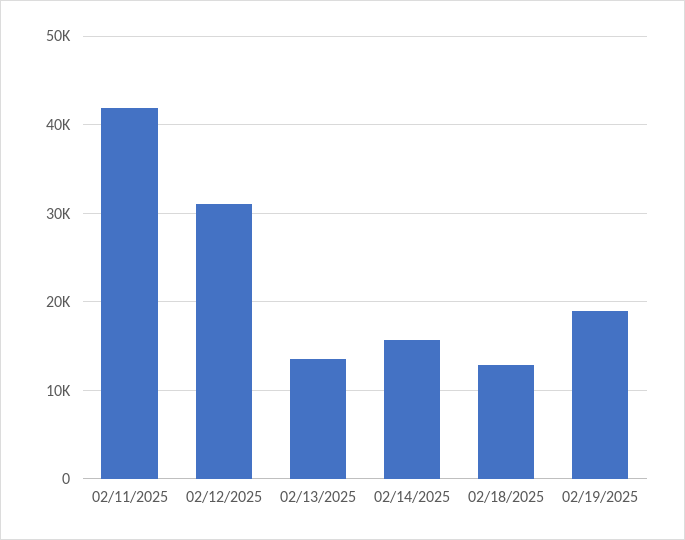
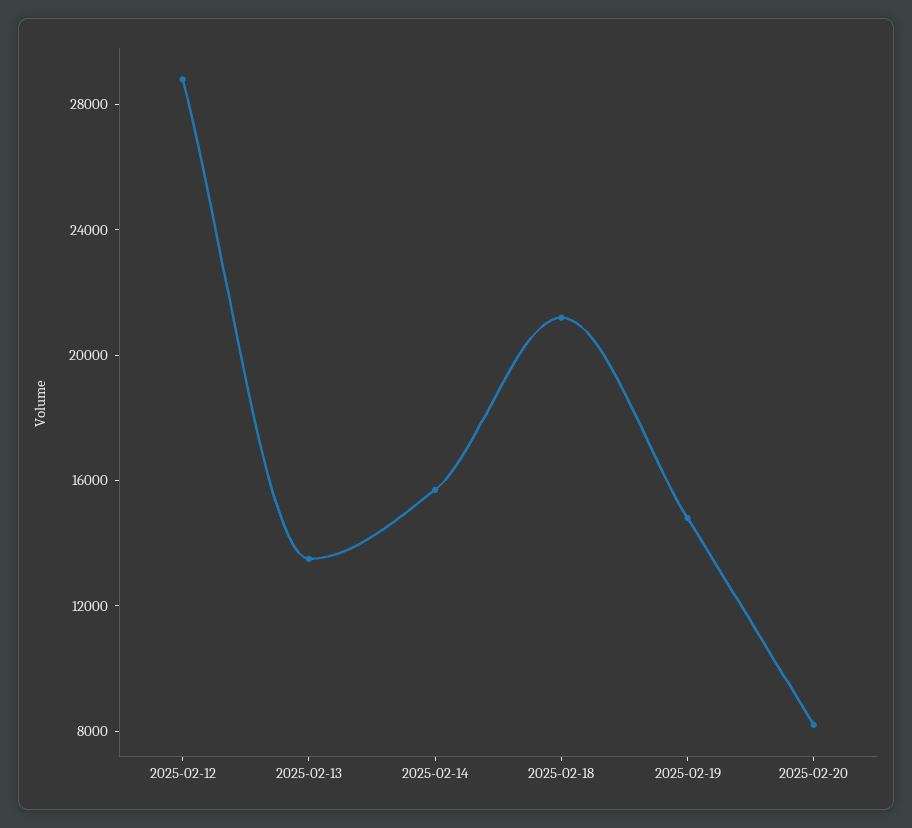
02/11/2025: 42000 -> none
02/12/2025: 31000 -> 29000
02/18/2025: 13000 -> 21000
02/19/2025: 19000 -> 15000
2025-02-20: none -> 8000

